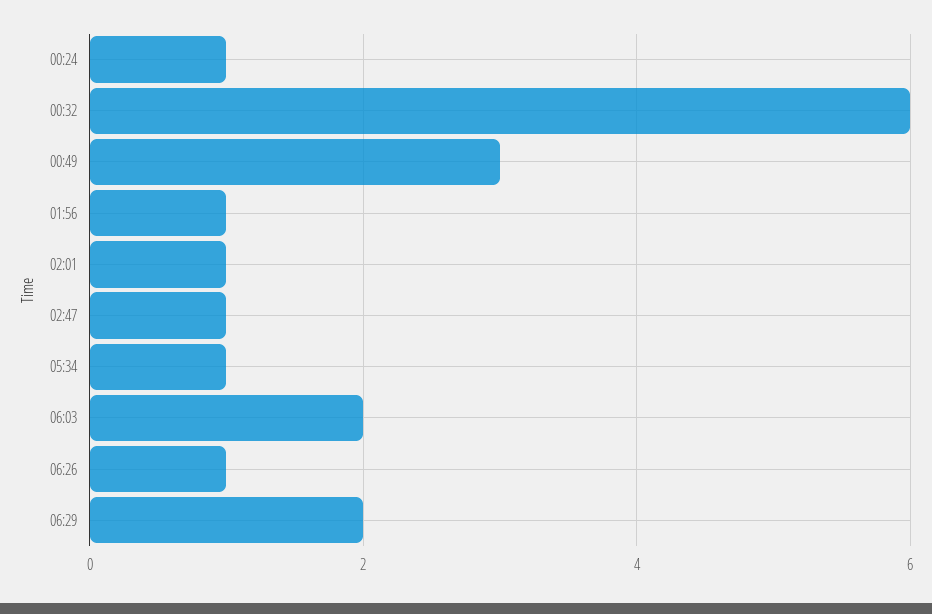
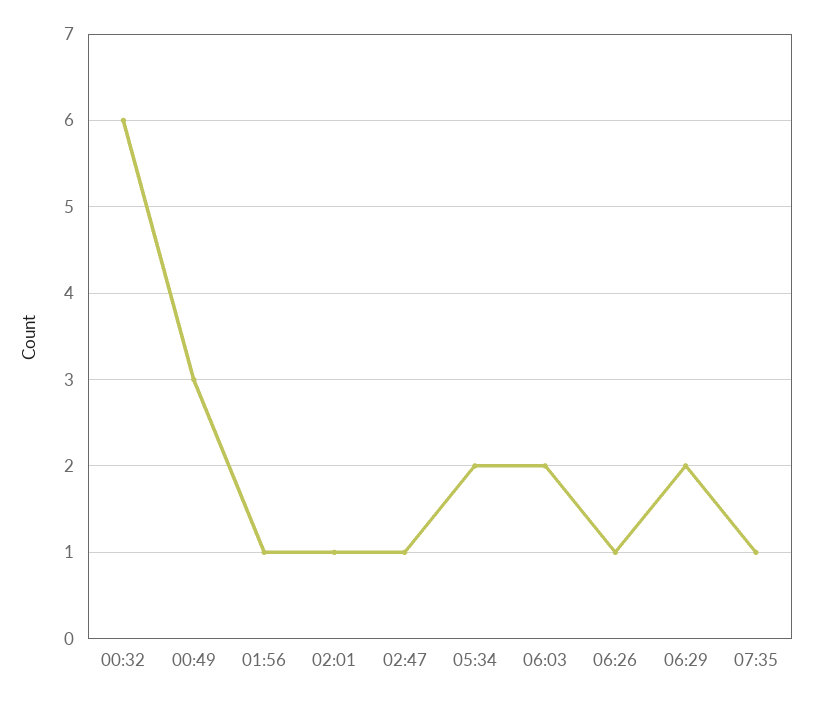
00:24: 1 -> none
05:34: 1 -> 2
07:35: none -> 1

